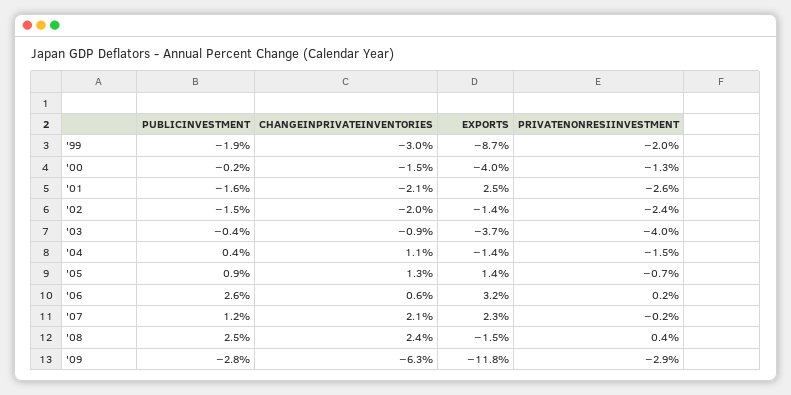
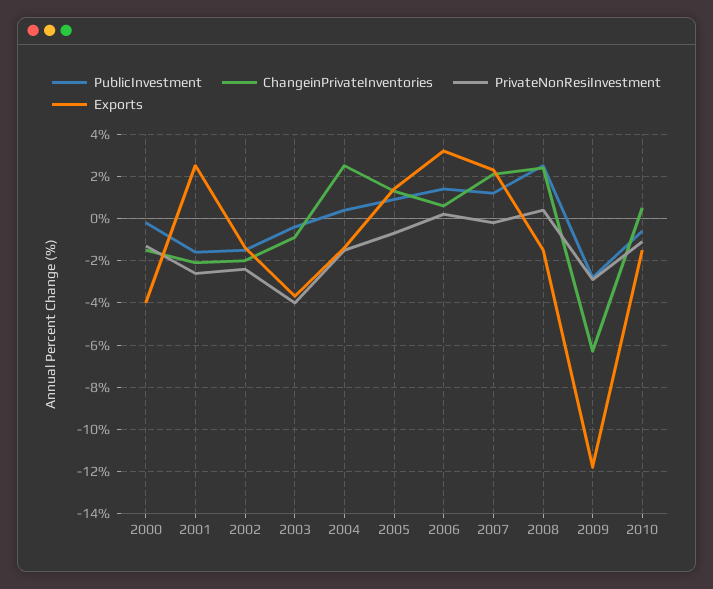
PUBLICINVESTMENT, '99: -1.9 -> none
CHANGEINPRIVATEINVENTORIES, '99: -3 -> none
EXPORTS, '99: -8.7 -> none
PRIVATENONRESIINVESTMENT, '99: -2 -> none
CHANGEINPRIVATEINVENTORIES, '04: 1.1 -> 2.5
PUBLICINVESTMENT, '06: 2.6 -> 1.5
PUBLICINVESTMENT, 2010: none -> -0.5
CHANGEINPRIVATEINVENTORIES, 2010: none -> 0.5
PRIVATENONRESIINVESTMENT, 2010: none -> -1
EXPORTS, 2010: none -> -1.5

